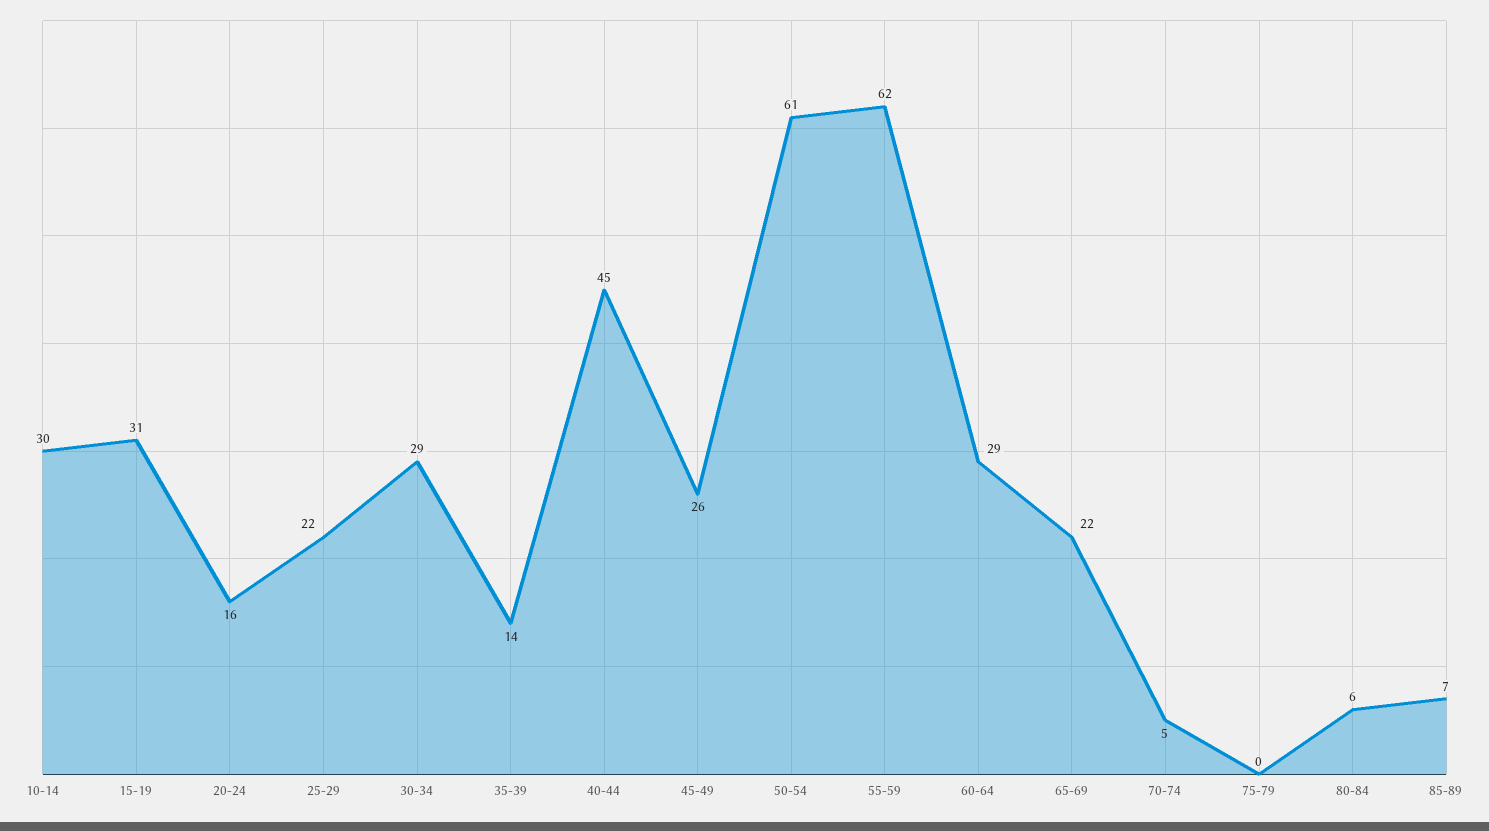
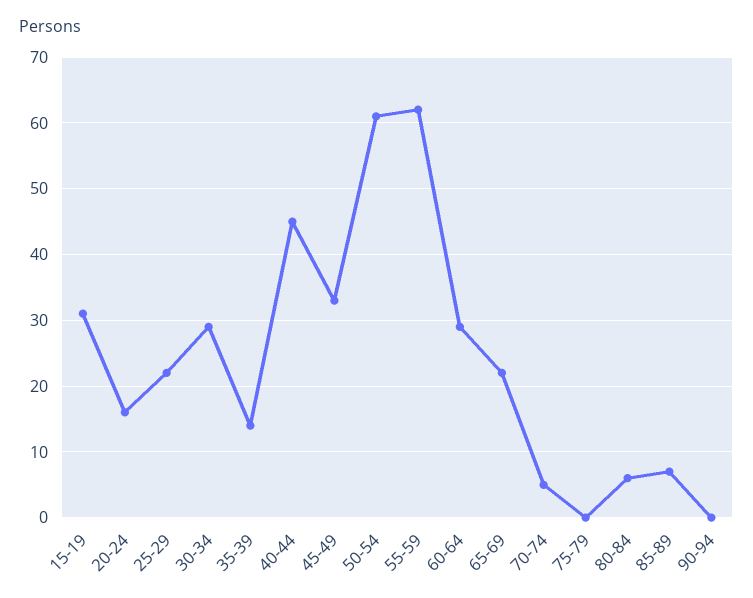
10-14: 30 -> none
45-49: 26 -> 33
90-94: none -> 0

